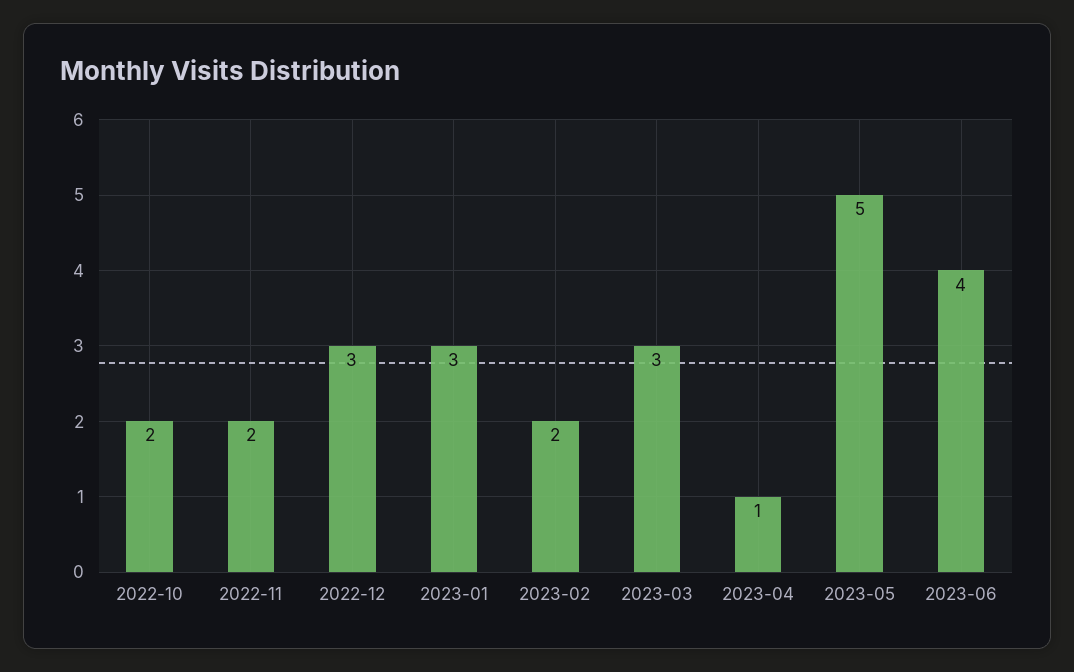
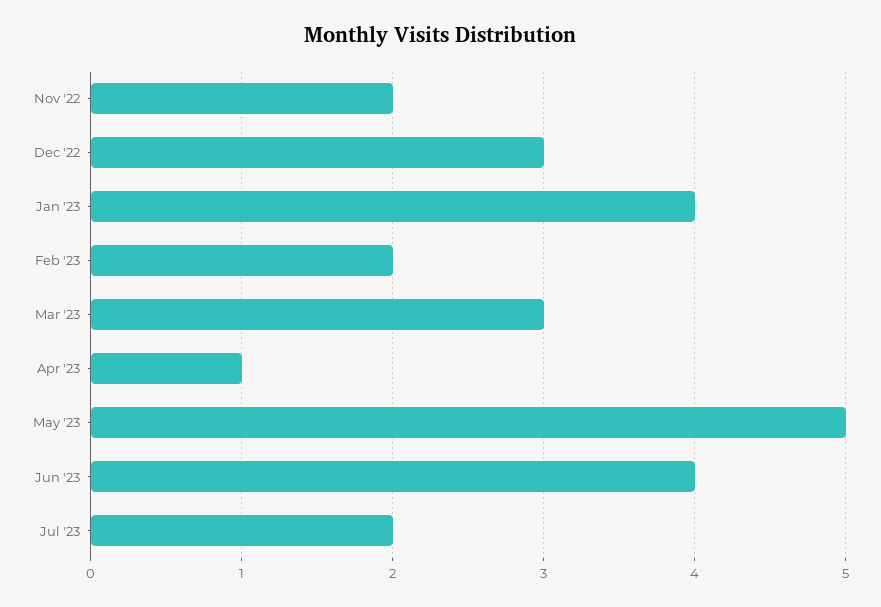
2022-10: 2 -> none
2023-01: 3 -> 4
Jul '23: none -> 2

